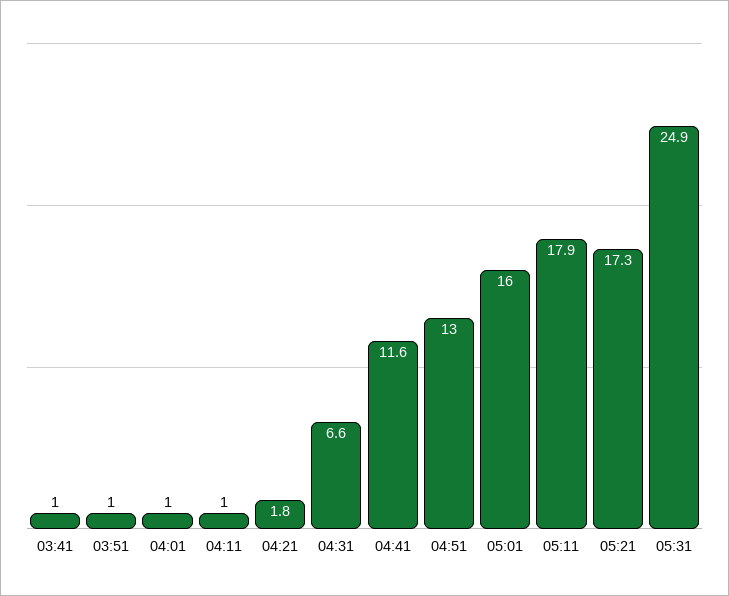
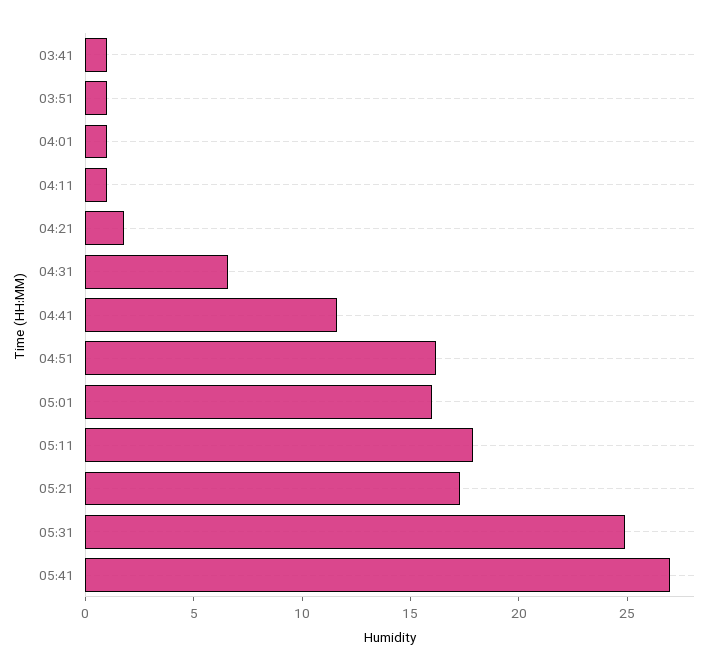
04:51: 13 -> 16
05:41: none -> 27

